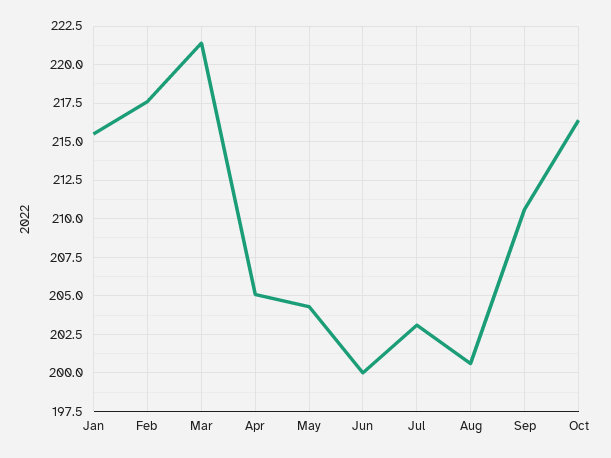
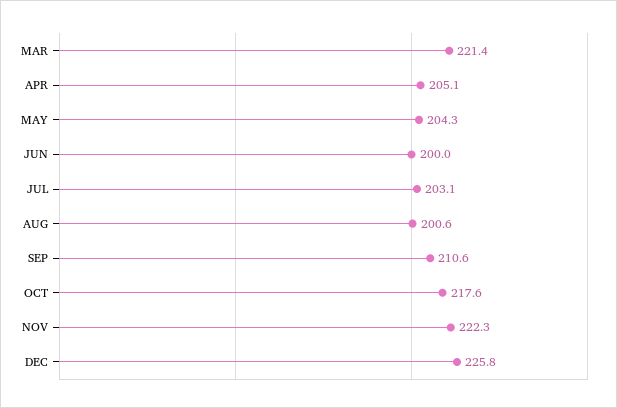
Jan: 215.5 -> none
Feb: 217.5 -> none
Oct: 216.5 -> 217.6
NOV: none -> 222.3
DEC: none -> 225.8

